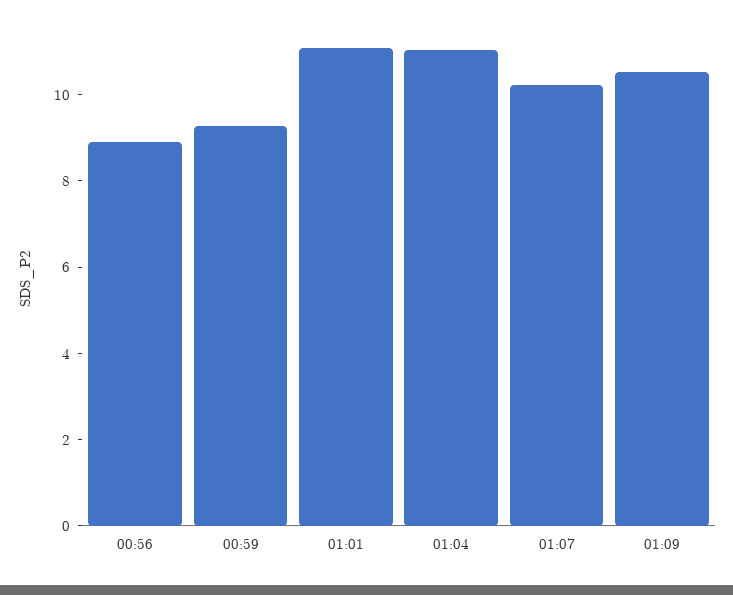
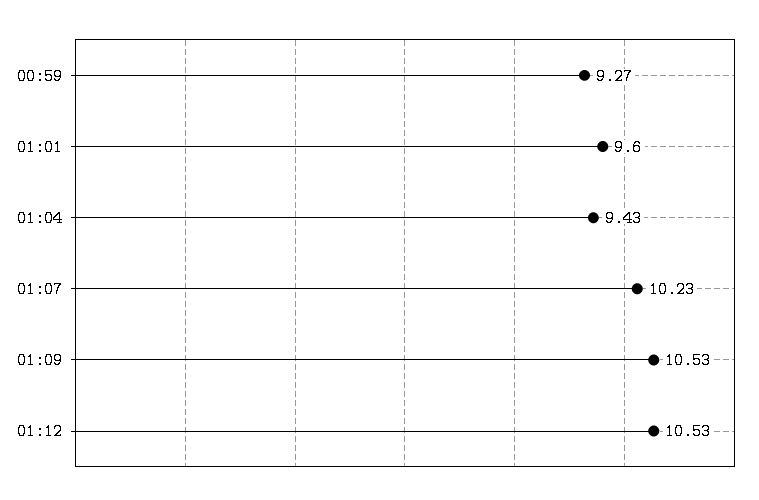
00:56: 9 -> none
01:01: 11 -> 9.6
01:04: 11 -> 9.43
01:12: none -> 10.53

